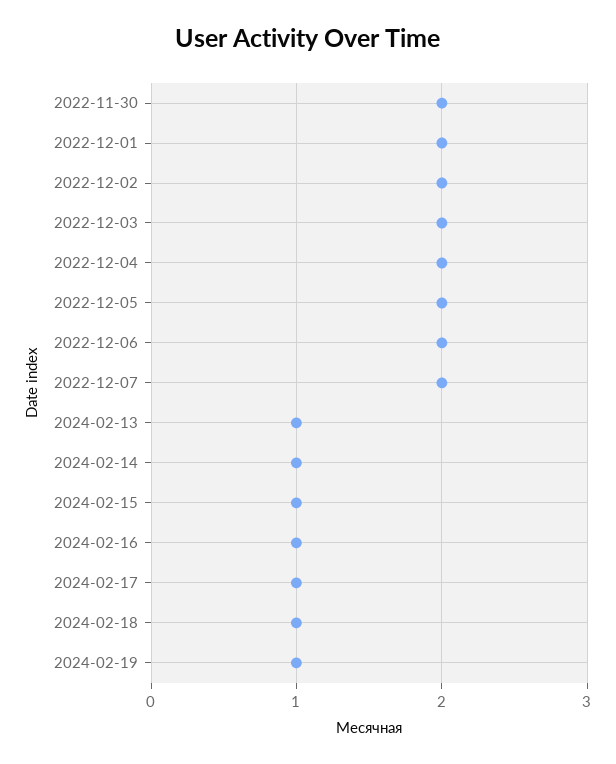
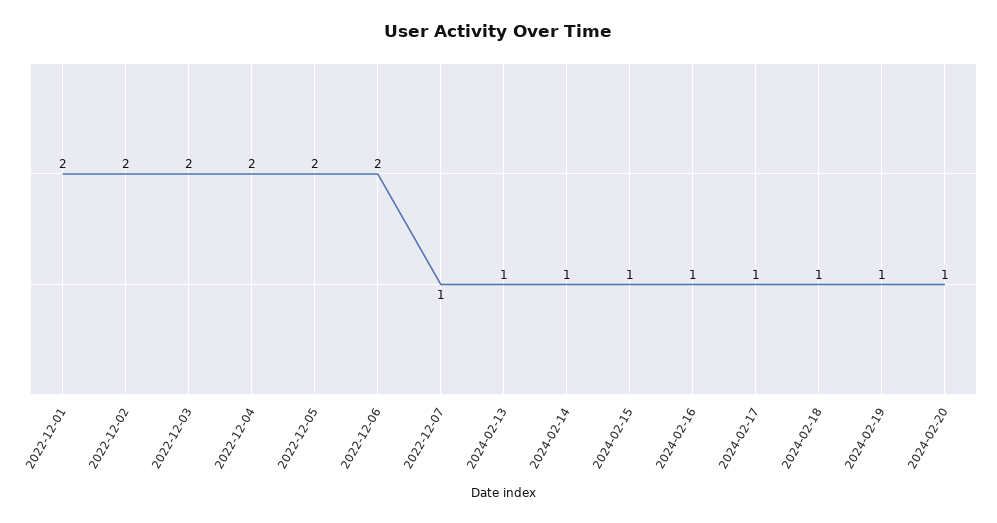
2022-11-30: 2 -> none
2022-12-07: 2 -> 1
2024-02-20: none -> 1

